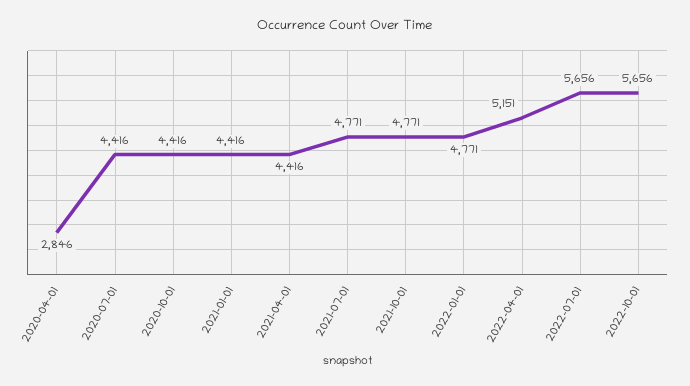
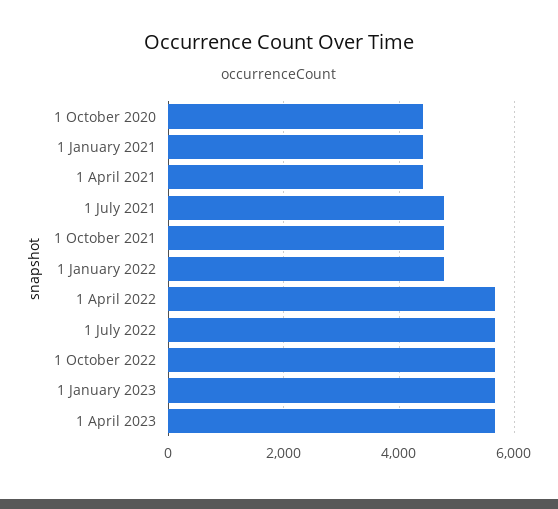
2020-04-01: 2846 -> none
2020-07-01: 4416 -> none
2022-04-01: 5151 -> 5600
1 January 2023: none -> 5600
1 April 2023: none -> 5600

